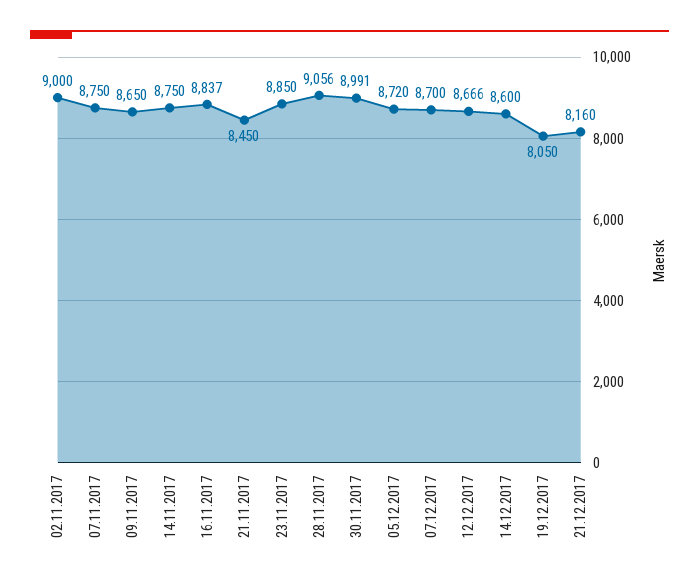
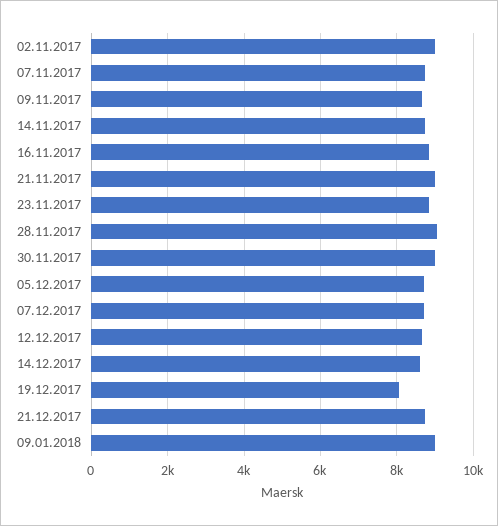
21.11.2017: 8450 -> 9000
21.12.2017: 8160 -> 8800
09.01.2018: none -> 9000

